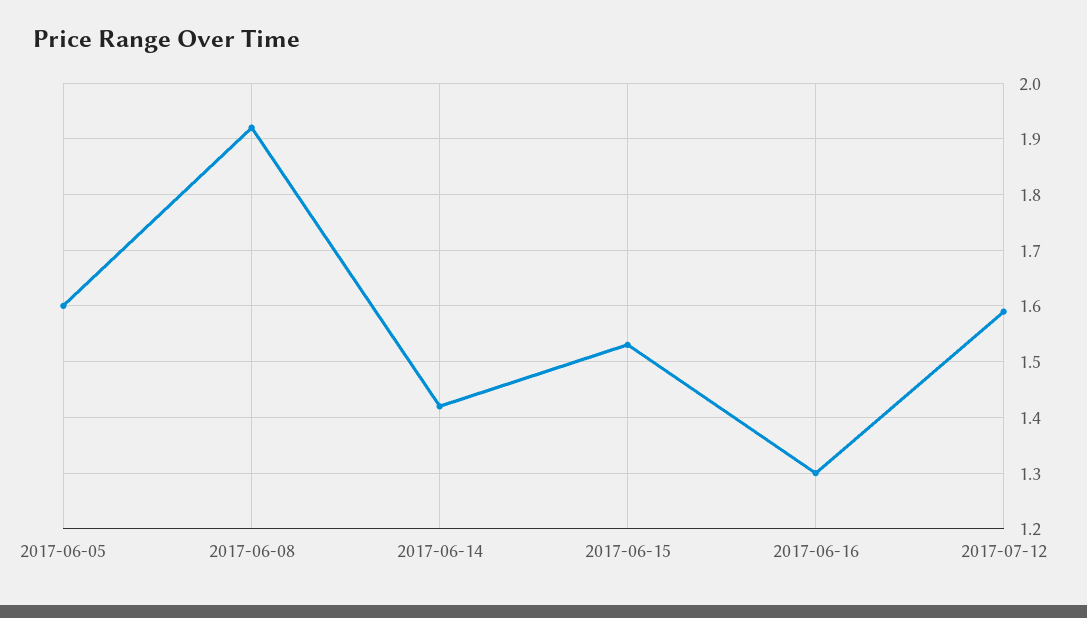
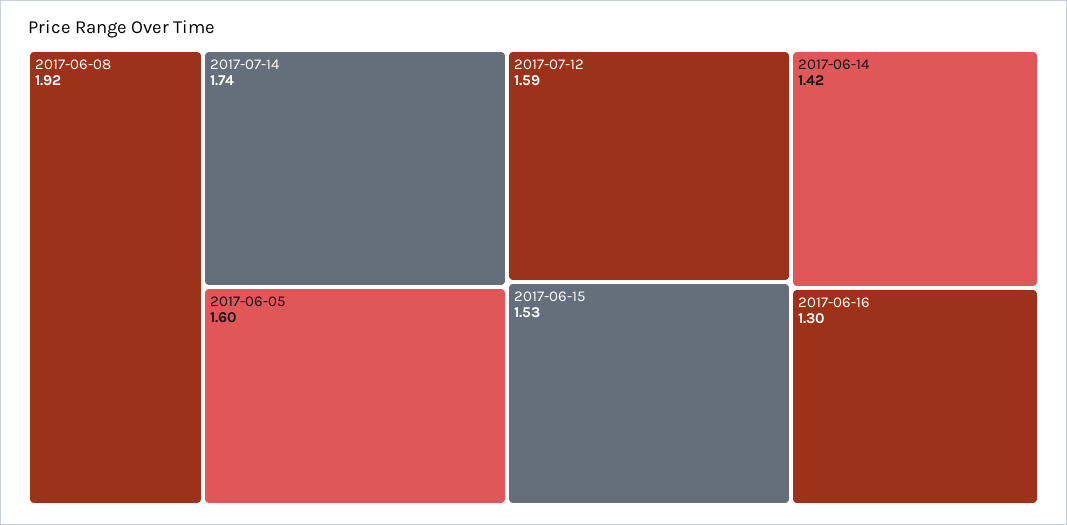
2017-07-14: none -> 1.74

